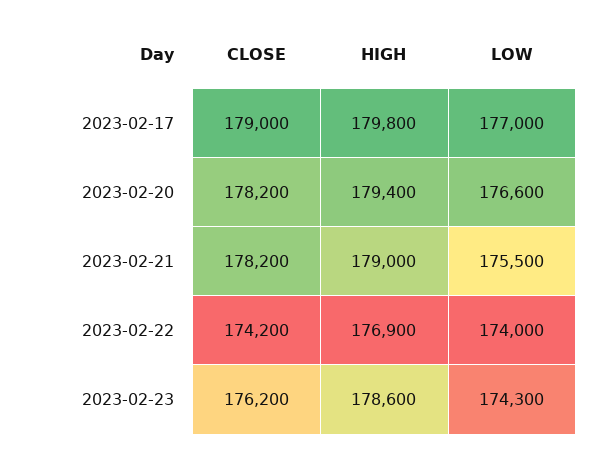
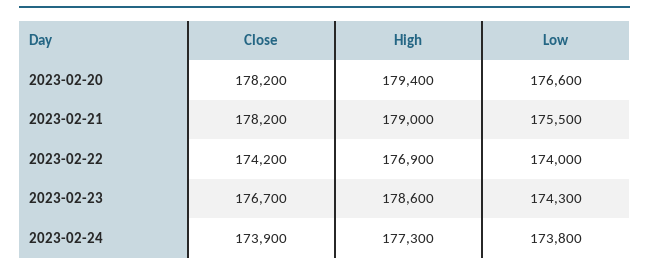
CLOSE, 2023-02-17: 179000 -> none
HIGH, 2023-02-17: 179800 -> none
LOW, 2023-02-17: 177000 -> none
CLOSE, 2023-02-23: 176200 -> 176700
CLOSE, 2023-02-24: none -> 173900
HIGH, 2023-02-24: none -> 177300
LOW, 2023-02-24: none -> 173800

